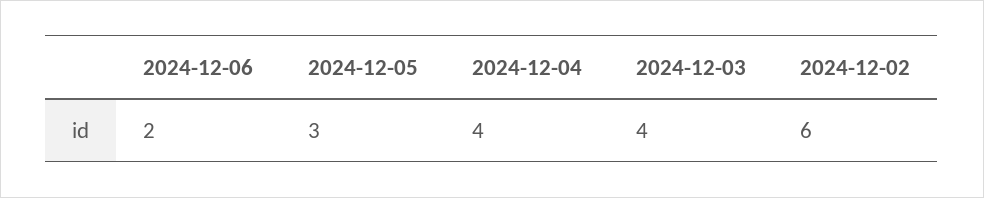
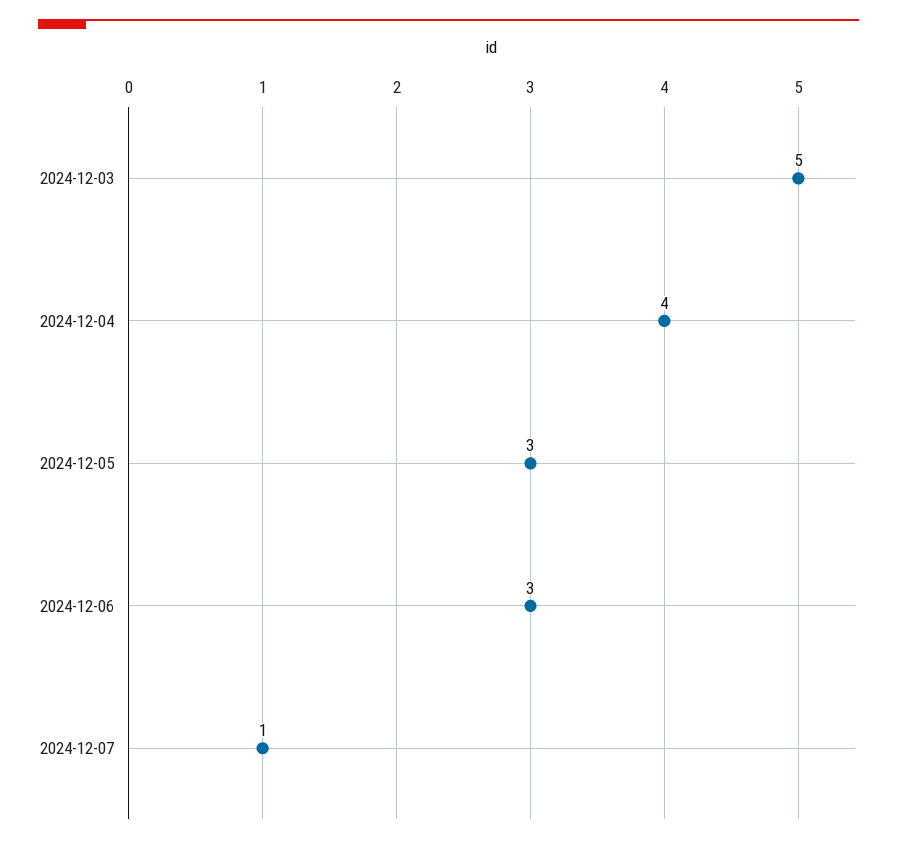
2024-12-06: 2 -> 3
2024-12-03: 4 -> 5
2024-12-02: 6 -> none
2024-12-07: none -> 1

